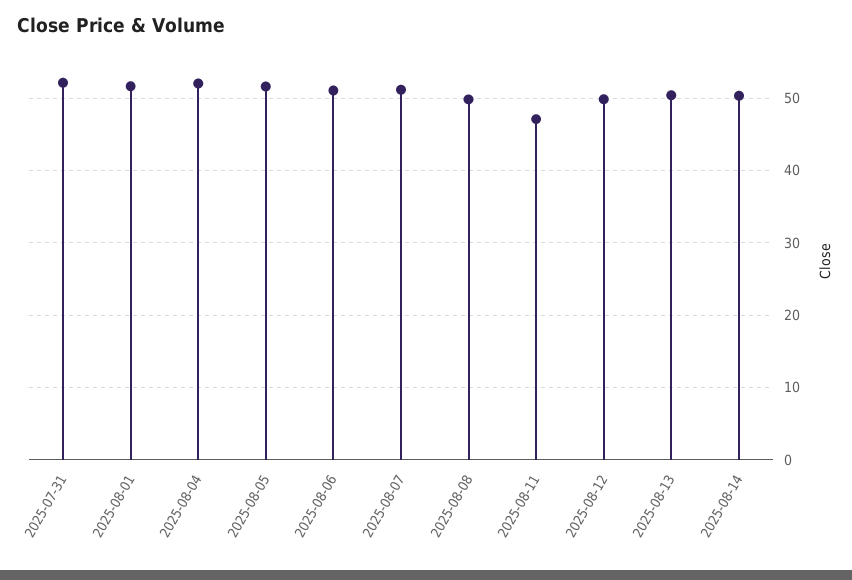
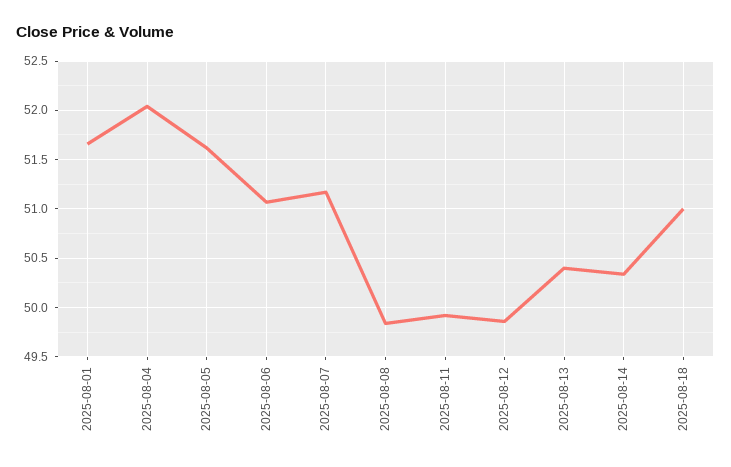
2025-07-31: 52 -> none
2025-08-11: 47 -> 49.9
2025-08-18: none -> 51

